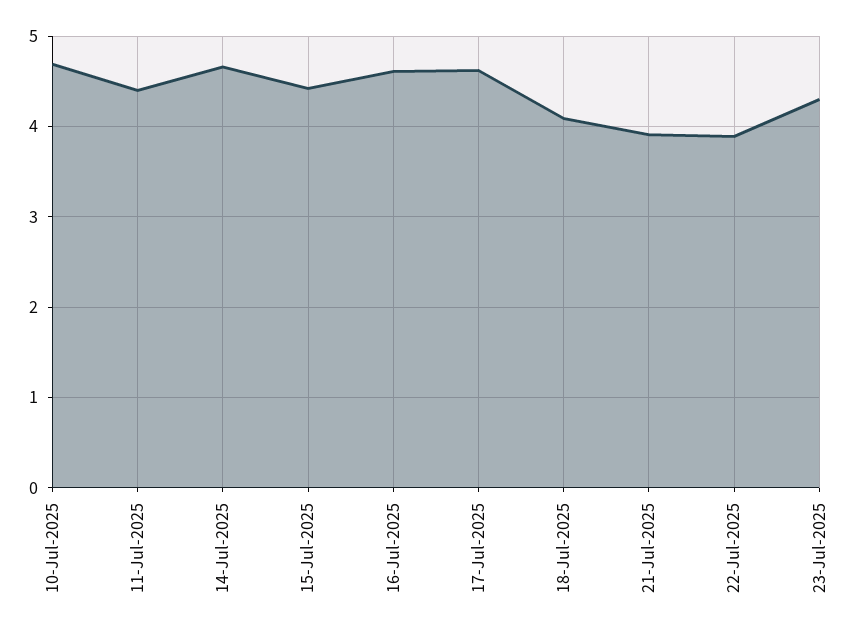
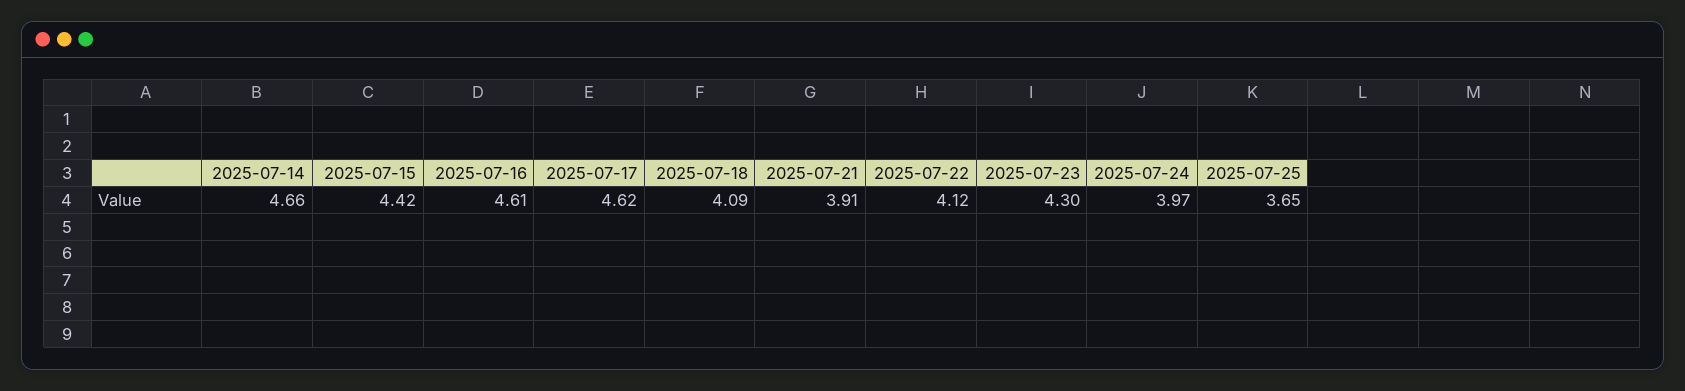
10-Jul-2025: 4.7 -> none
11-Jul-2025: 4.4 -> none
22-Jul-2025: 3.9 -> 4.12
2025-07-24: none -> 3.97
2025-07-25: none -> 3.65

